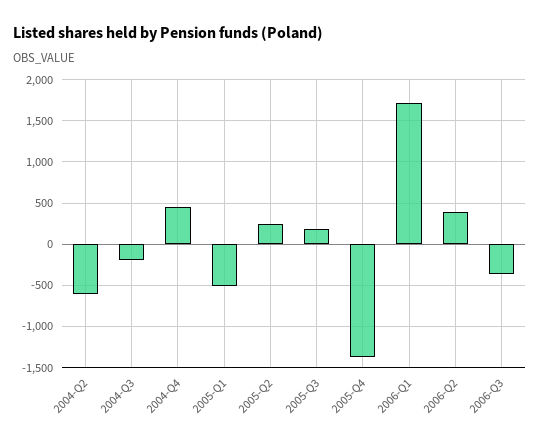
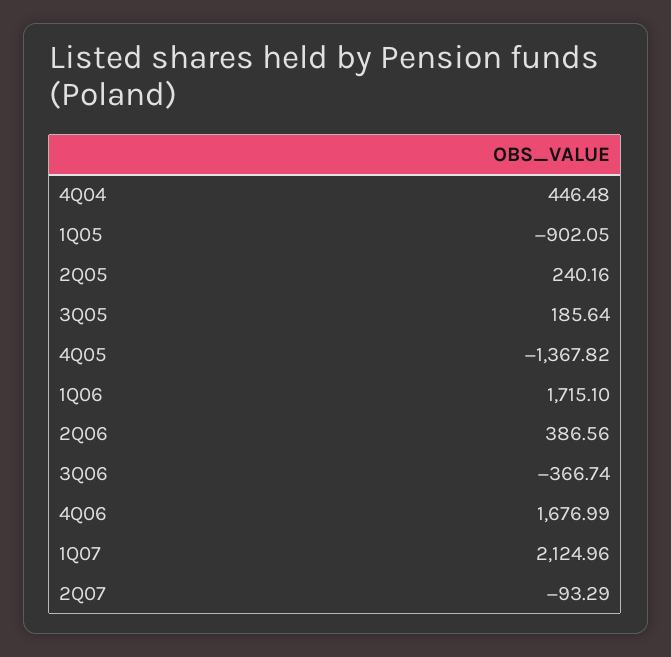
2004-Q2: -600 -> none
2004-Q3: -200 -> none
2005-Q1: -500 -> -902.05
4Q06: none -> 1676.99
1Q07: none -> 2124.96
2Q07: none -> -93.29

